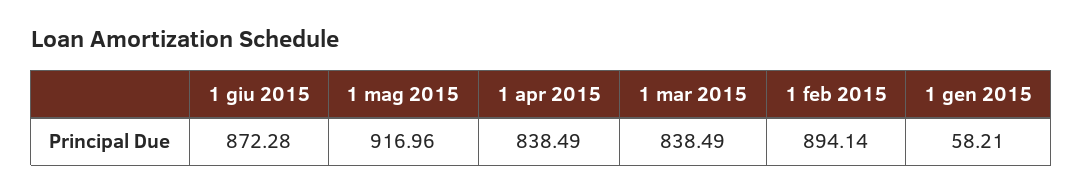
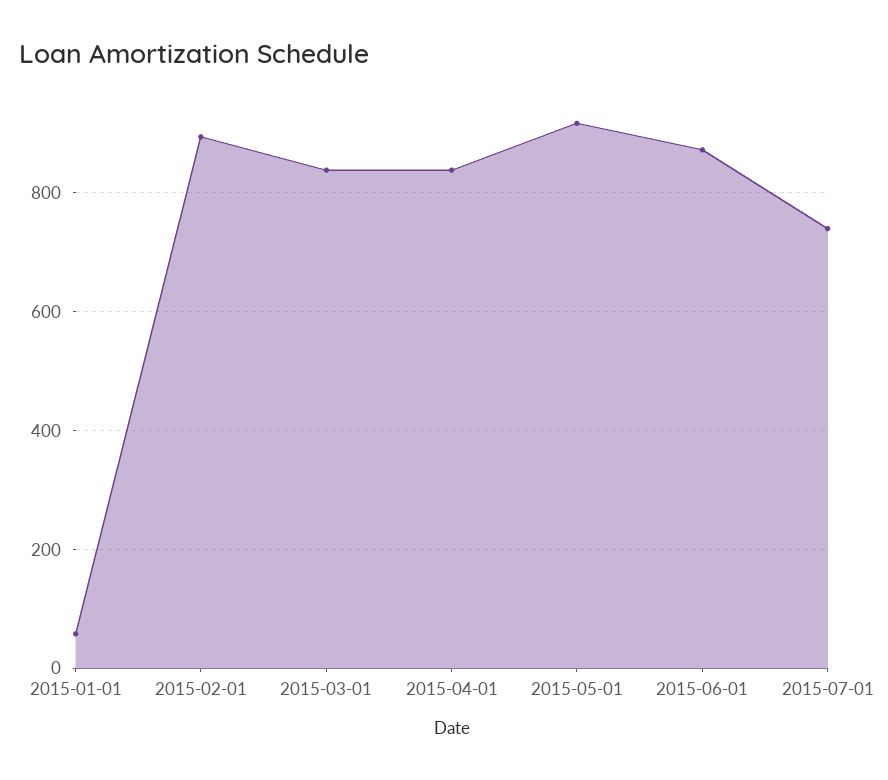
2015-07-01: none -> 740

